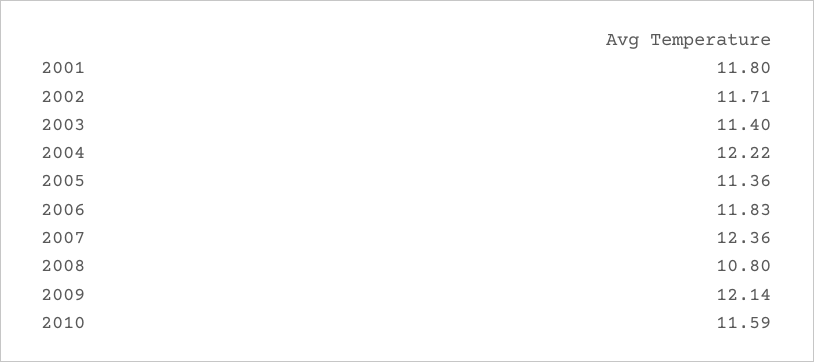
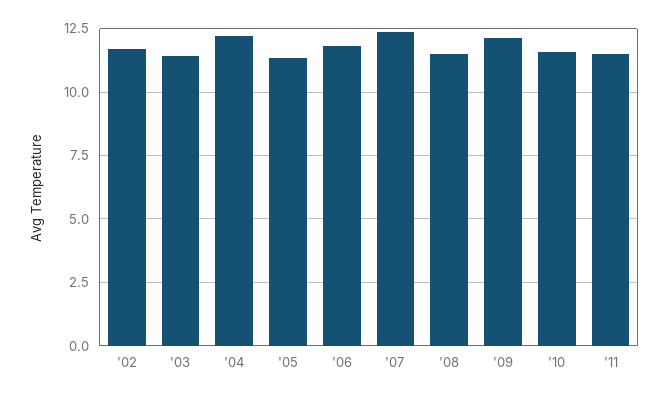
2001: 11.8 -> none
2008: 10.8 -> 11.5
'11: none -> 11.5

